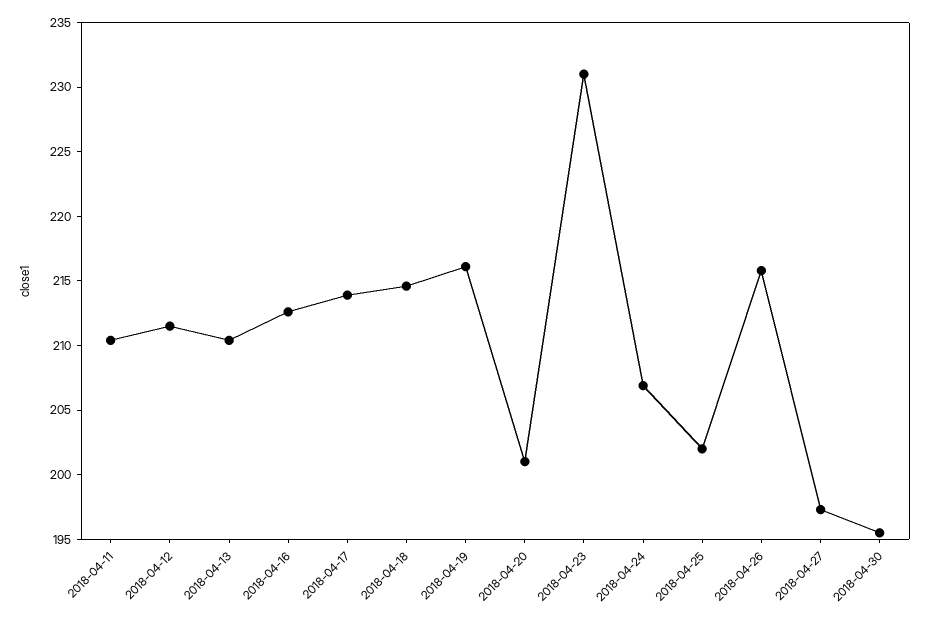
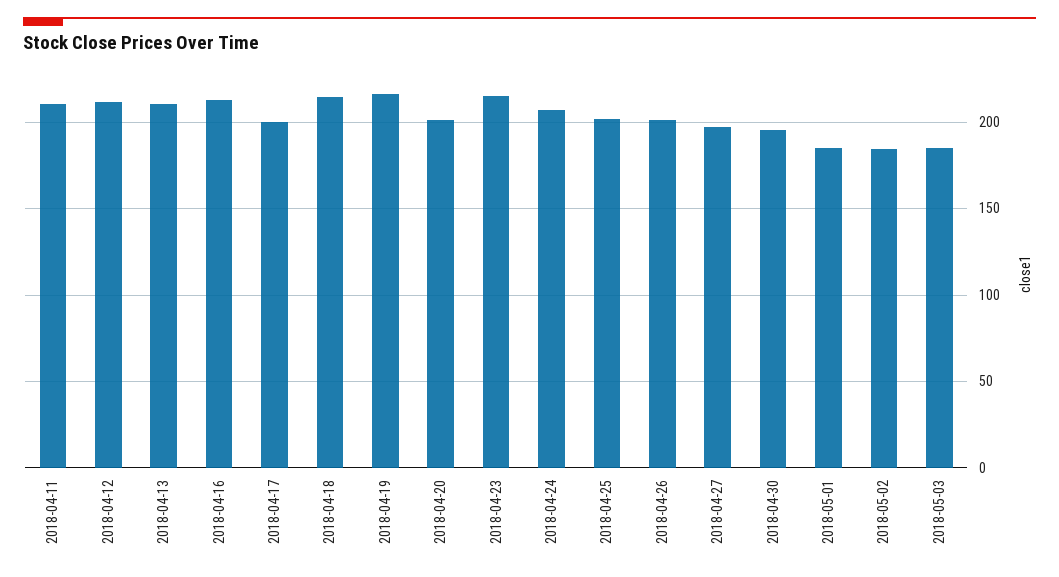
2018-04-17: 214 -> 200
2018-04-23: 231 -> 215
2018-04-26: 216 -> 200
2018-05-01: none -> 185
2018-05-02: none -> 185
2018-05-03: none -> 185

